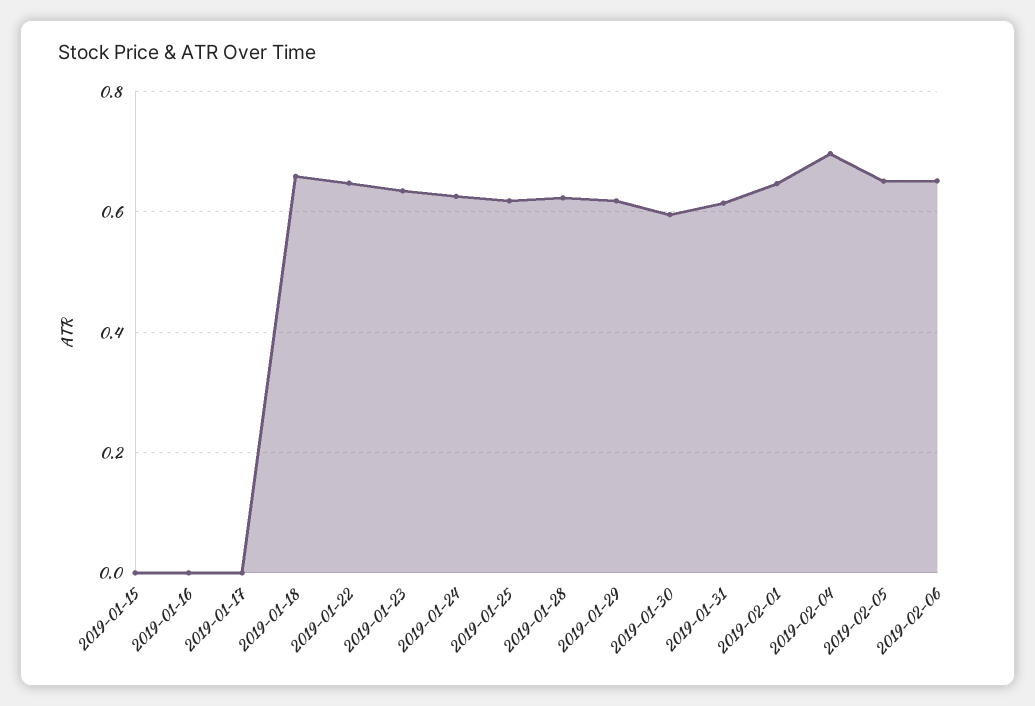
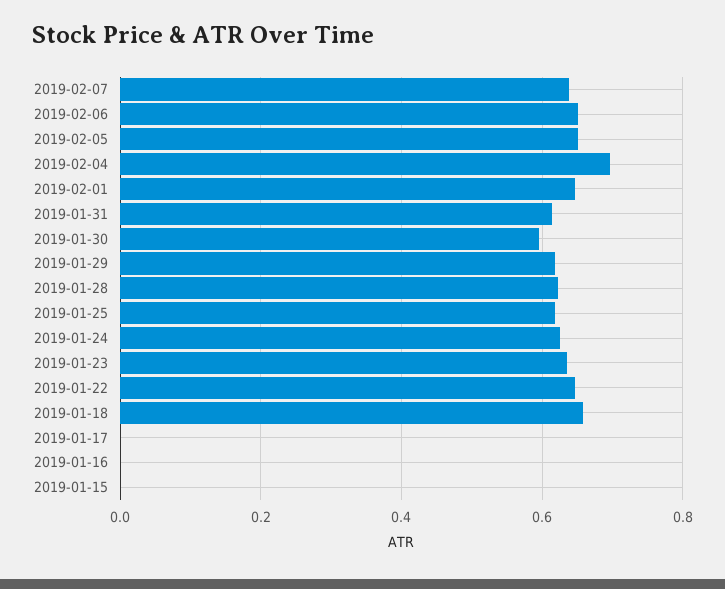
2019-02-07: none -> 0.64

